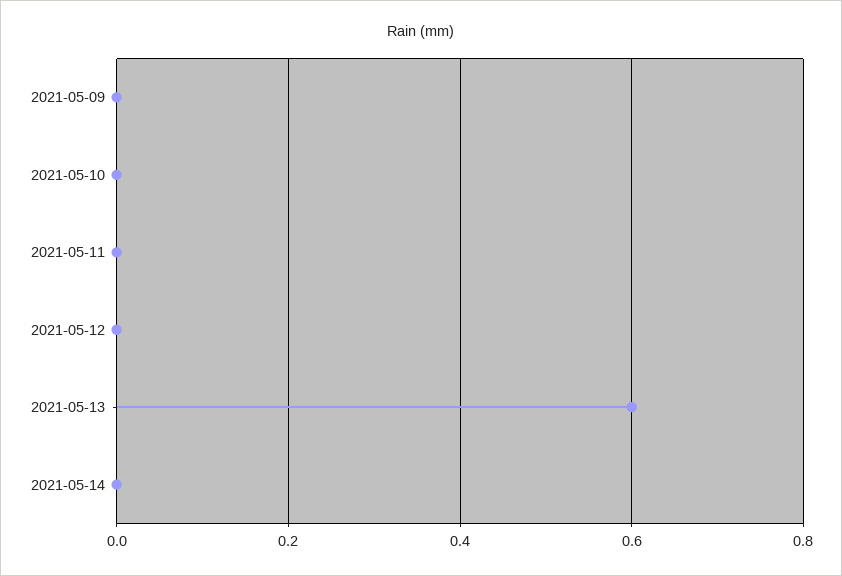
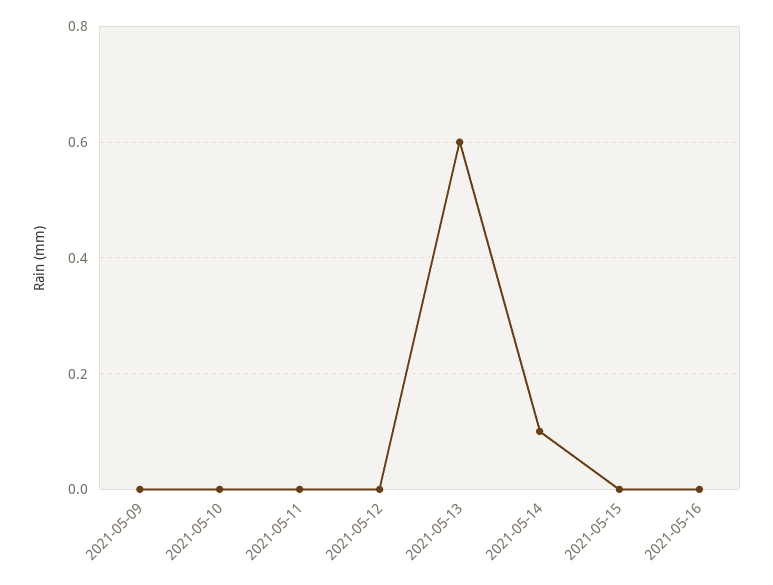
2021-05-14: 0 -> 0.1
2021-05-15: none -> 0
2021-05-16: none -> 0

